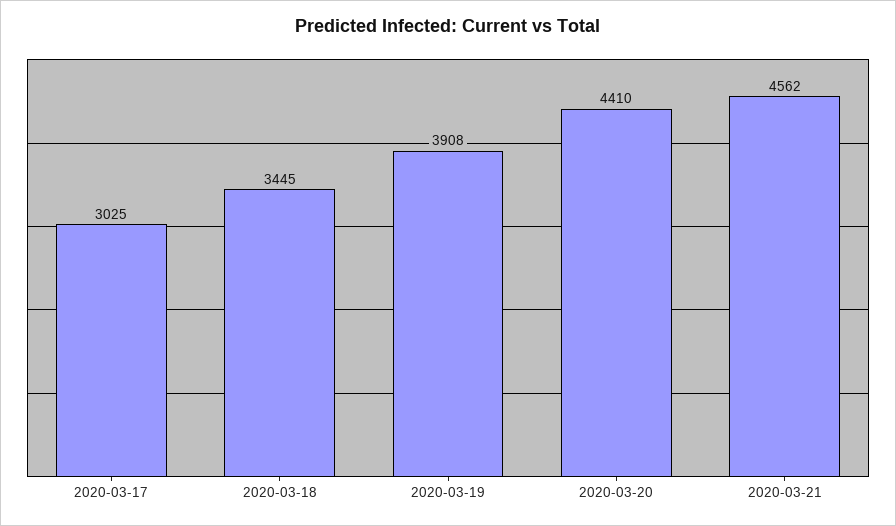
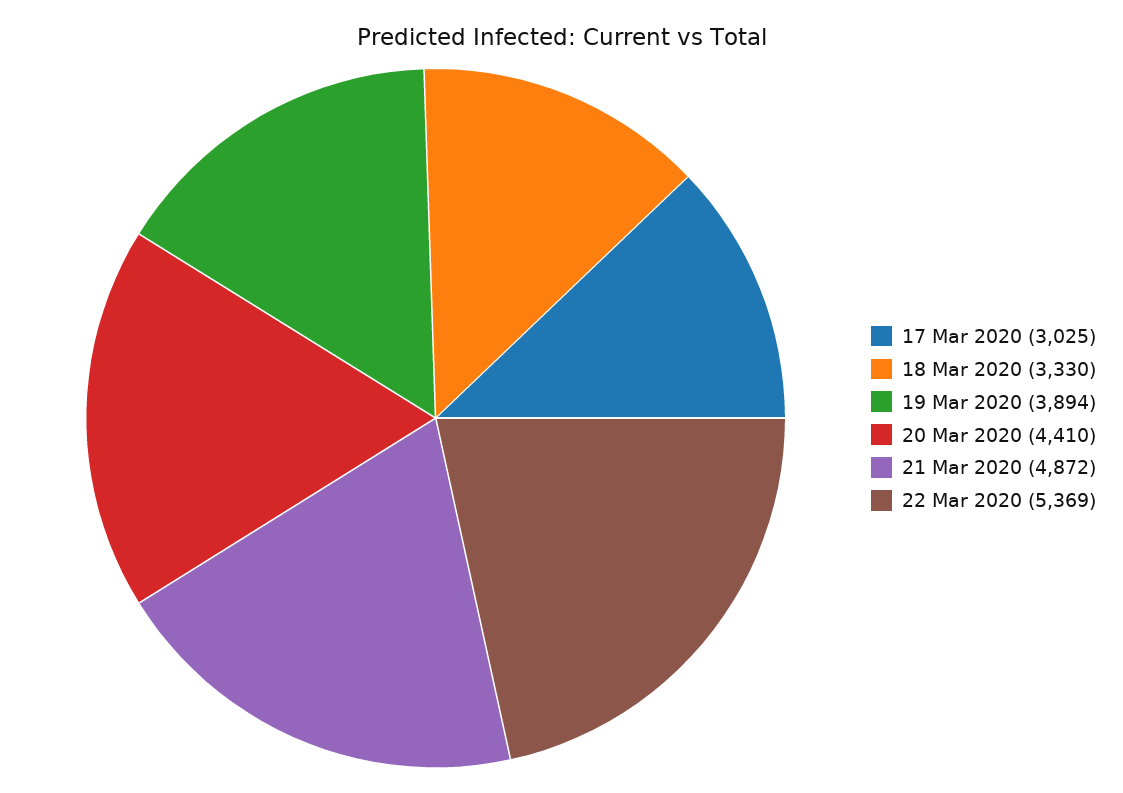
2020-03-18: 3445 -> 3330
2020-03-19: 3908 -> 3894
2020-03-21: 4562 -> 4872
22 Mar 2020: none -> 5369

